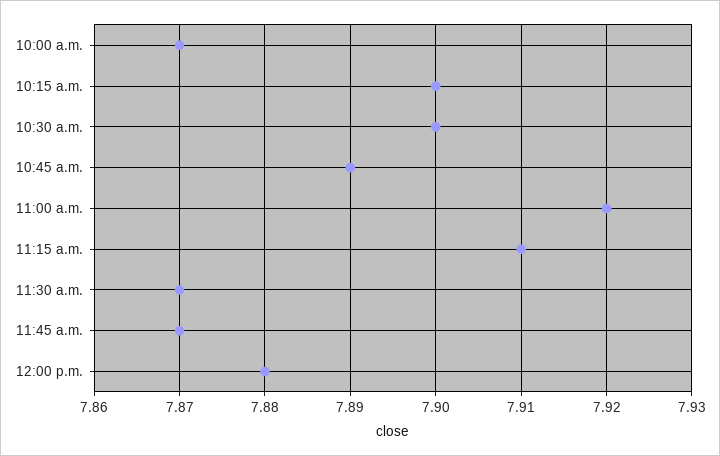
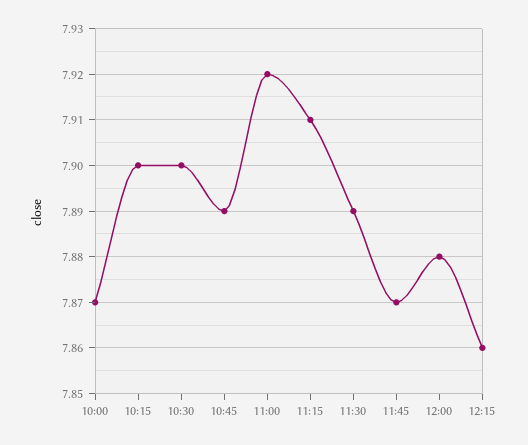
11:30 a.m.: 7.87 -> 7.89
12:15: none -> 7.86

